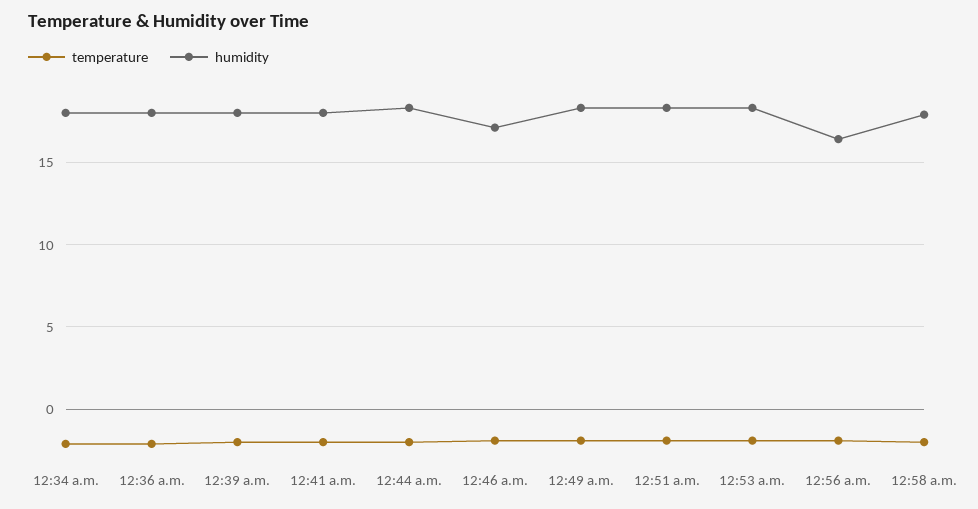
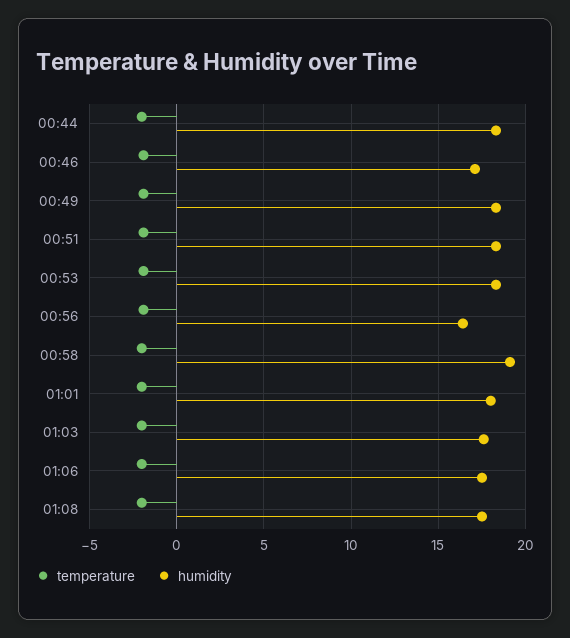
temperature, 12:34 a.m.: -2 -> none
humidity, 12:34 a.m.: 18 -> none
temperature, 12:36 a.m.: -2 -> none
humidity, 12:36 a.m.: 18 -> none
temperature, 12:39 a.m.: -2 -> none
humidity, 12:39 a.m.: 18 -> none
temperature, 12:41 a.m.: -2 -> none
humidity, 12:41 a.m.: 18 -> none
humidity, 12:58 a.m.: 18 -> 19
temperature, 01:01: none -> -2
humidity, 01:01: none -> 18
temperature, 01:03: none -> -2
humidity, 01:03: none -> 17.5
temperature, 01:06: none -> -2
humidity, 01:06: none -> 17.5
temperature, 01:08: none -> -2
humidity, 01:08: none -> 17.5

